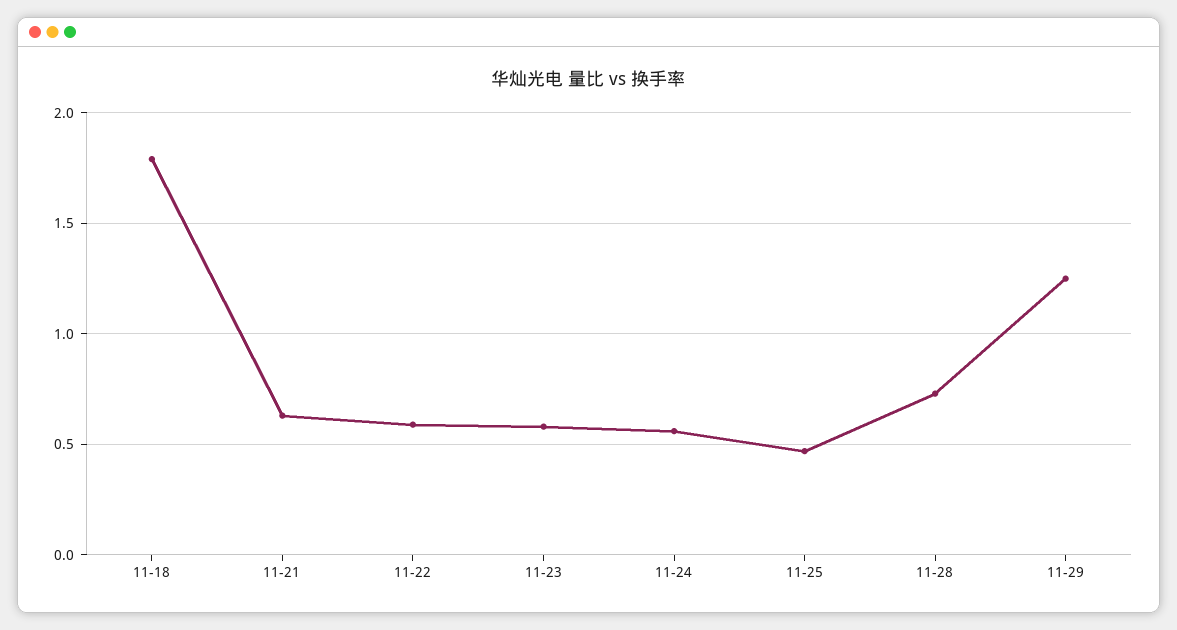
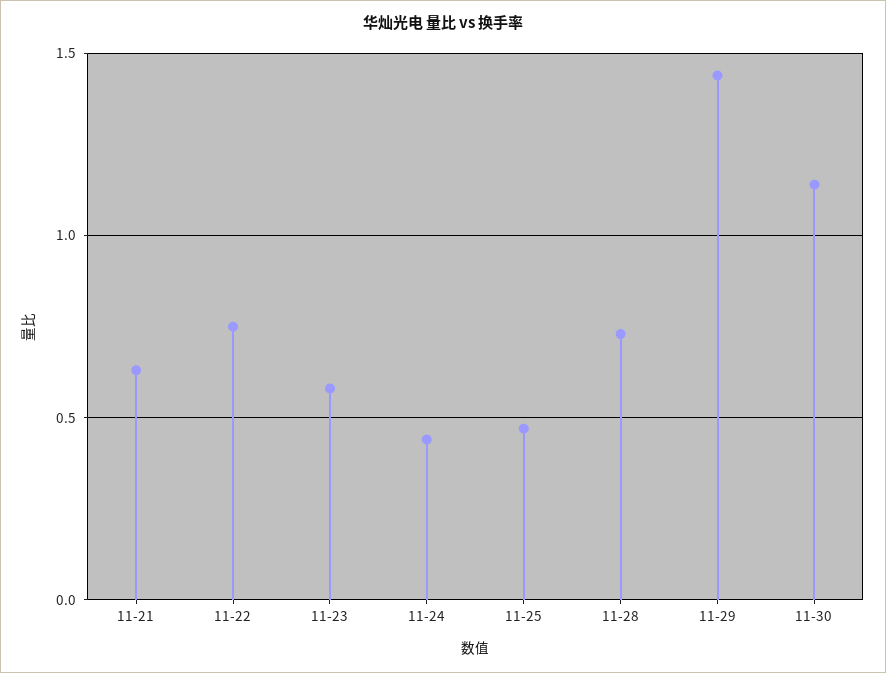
11-18: 1.8 -> none
11-22: 0.6 -> 0.75
11-24: 0.55 -> 0.45
11-29: 1.25 -> 1.45
11-30: none -> 1.15

